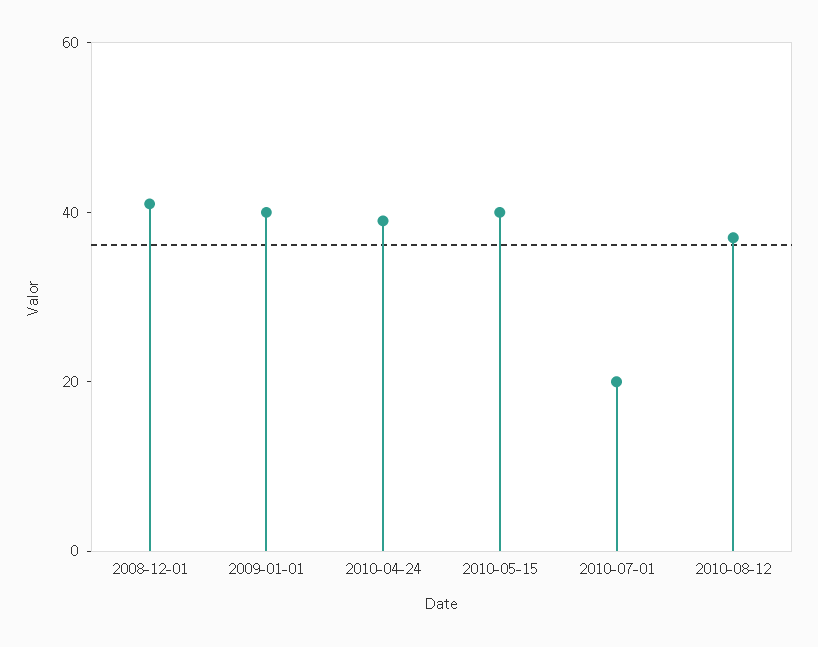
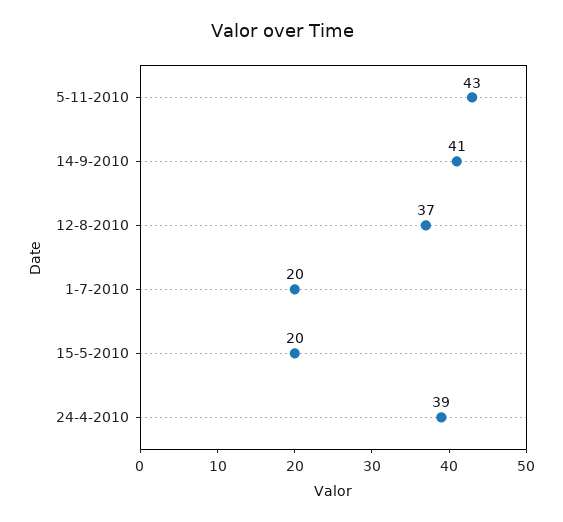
2008-12-01: 40 -> none
2009-01-01: 40 -> none
2010-05-15: 40 -> 20
5-11-2010: none -> 43
14-9-2010: none -> 41

